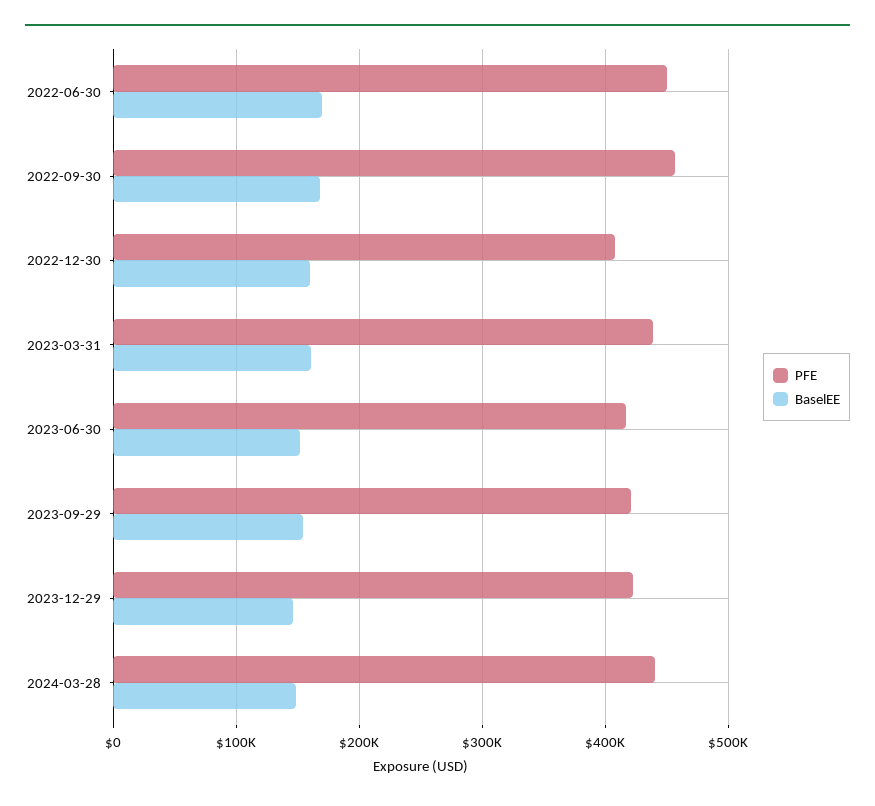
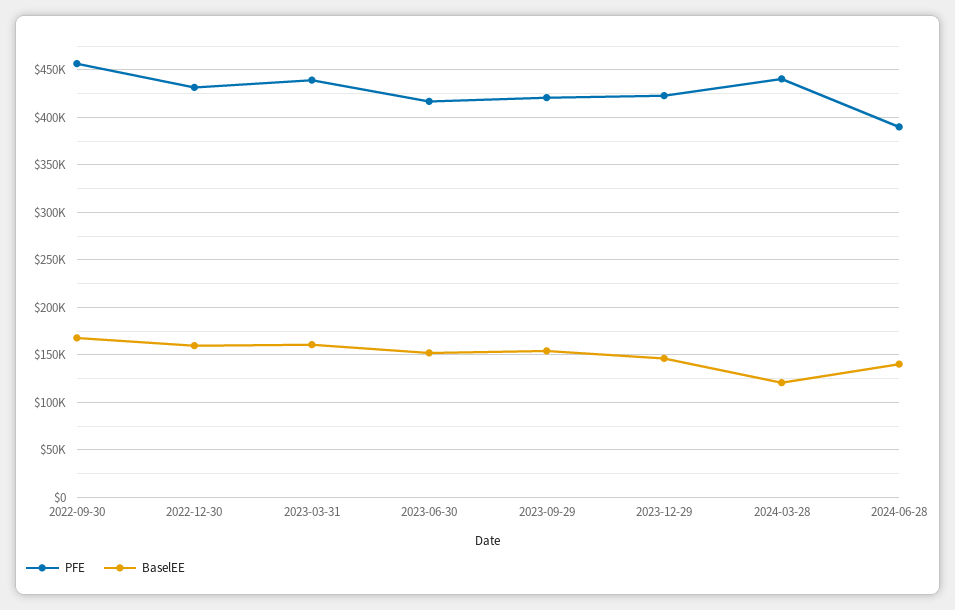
PFE, 2022-06-30: 450000 -> none
BaselEE, 2022-06-30: 170000 -> none
PFE, 2022-12-30: 410000 -> 430000
BaselEE, 2024-03-28: 150000 -> 120000
PFE, 2024-06-28: none -> 390000
BaselEE, 2024-06-28: none -> 140000

